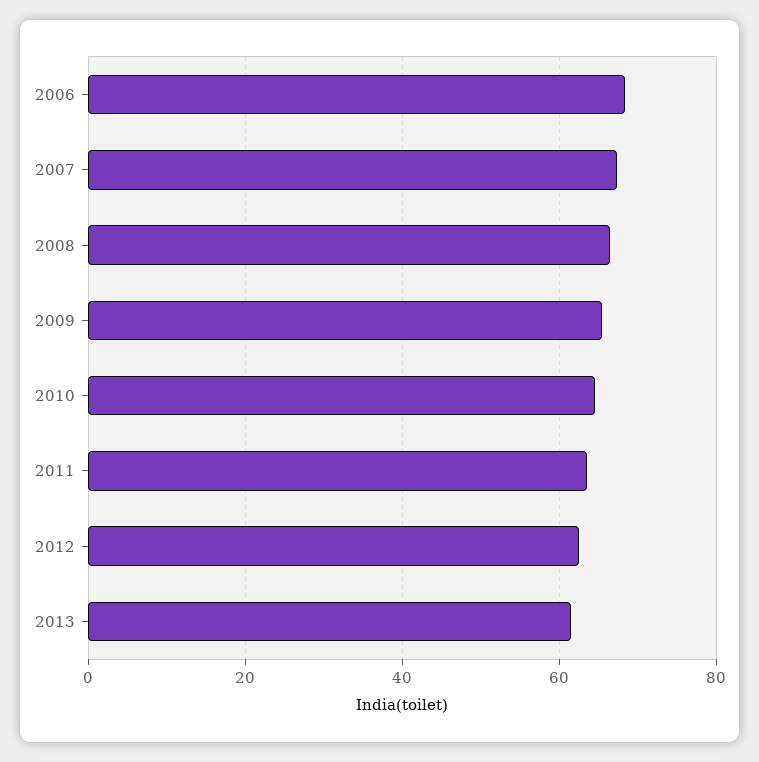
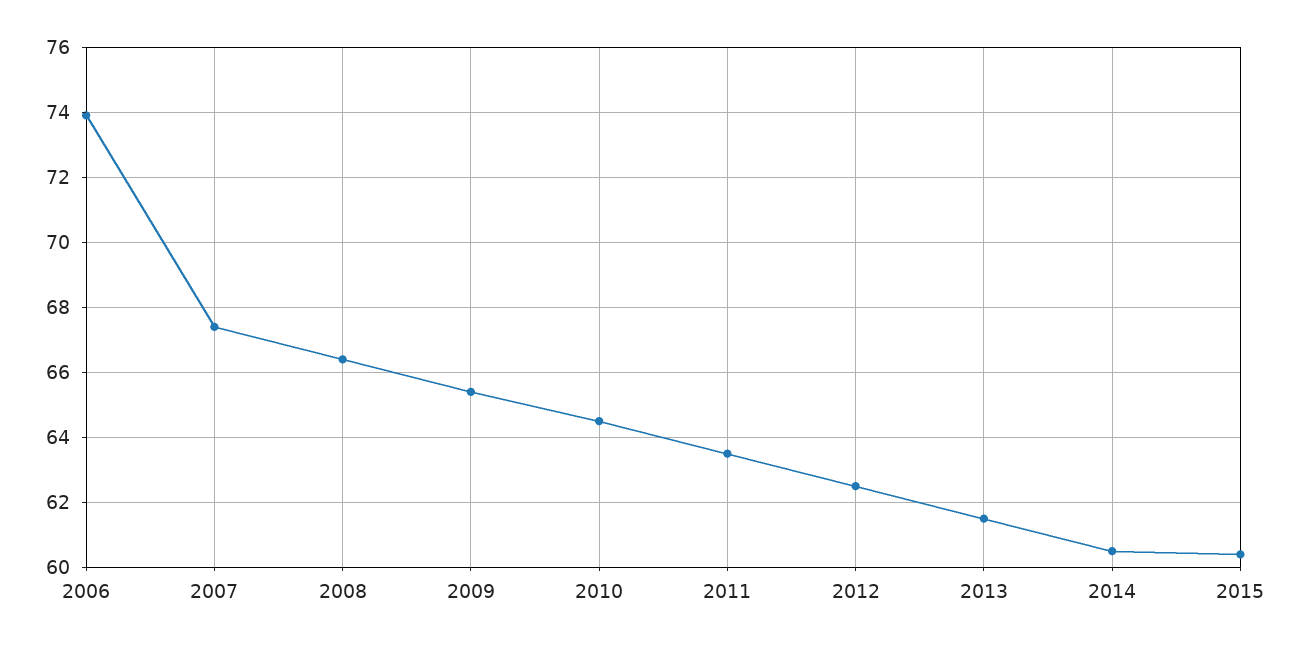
2006: 68 -> 74
2014: none -> 60.5
2015: none -> 60.5

